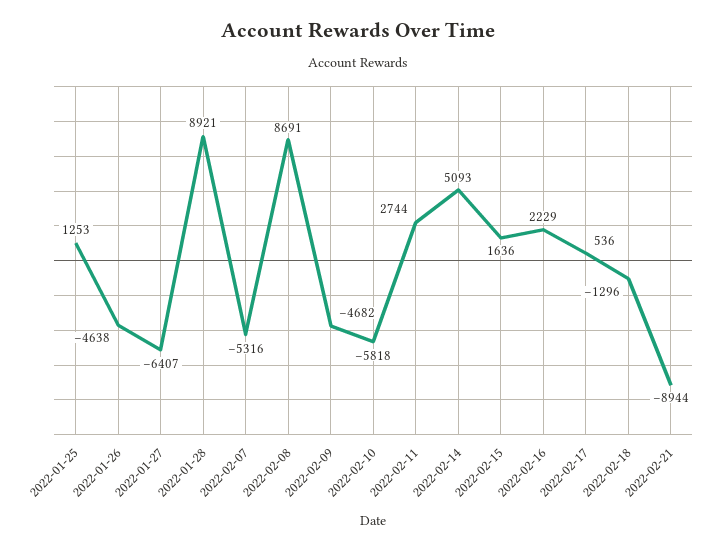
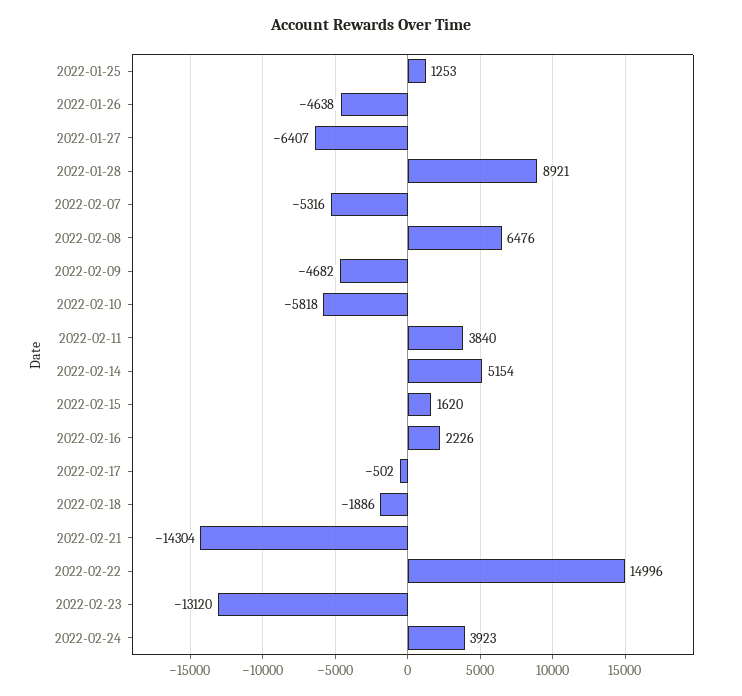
2022-02-08: 8691 -> 6476
2022-02-11: 2744 -> 3840
2022-02-14: 5093 -> 5154
2022-02-15: 1636 -> 1620
2022-02-16: 2229 -> 2226
2022-02-17: 536 -> -502
2022-02-18: -1296 -> -1886
2022-02-21: -8944 -> -14304
2022-02-22: none -> 14996
2022-02-23: none -> -13120
2022-02-24: none -> 3923

